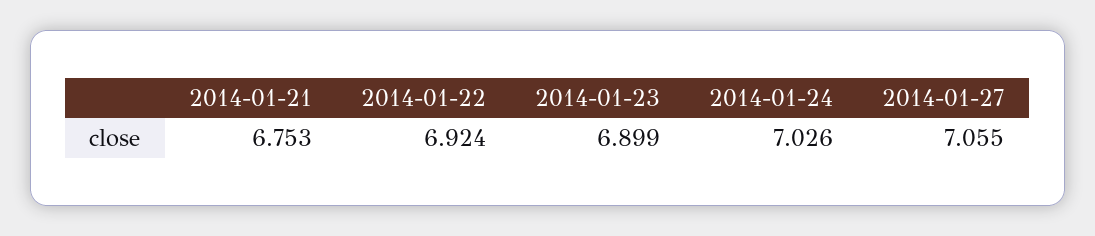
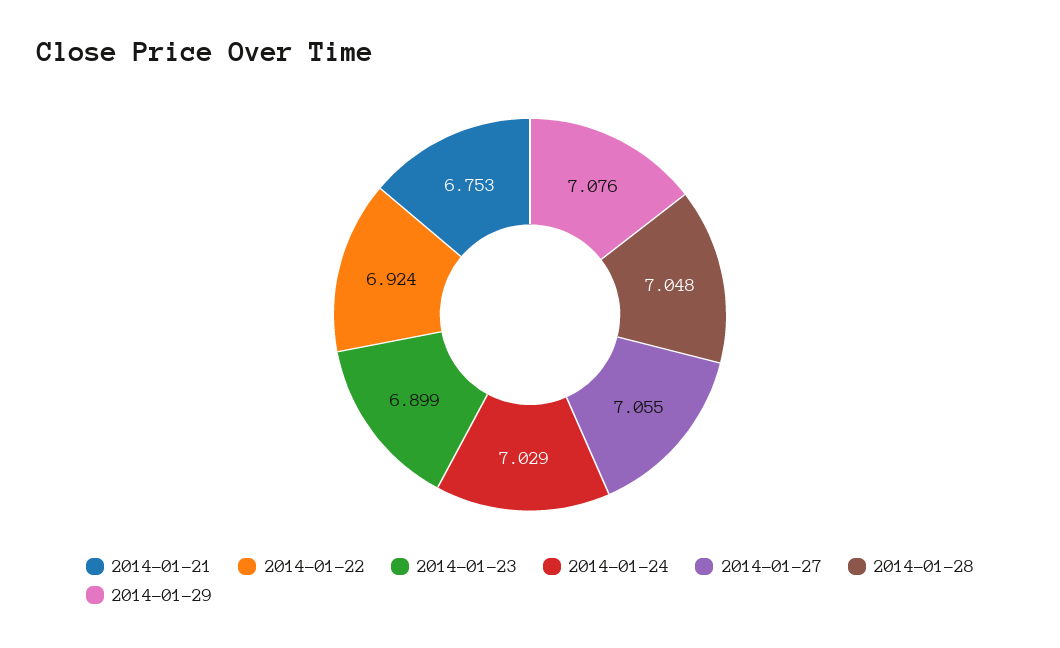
2014-01-24: 7.026 -> 7.029
2014-01-28: none -> 7.048
2014-01-29: none -> 7.076

